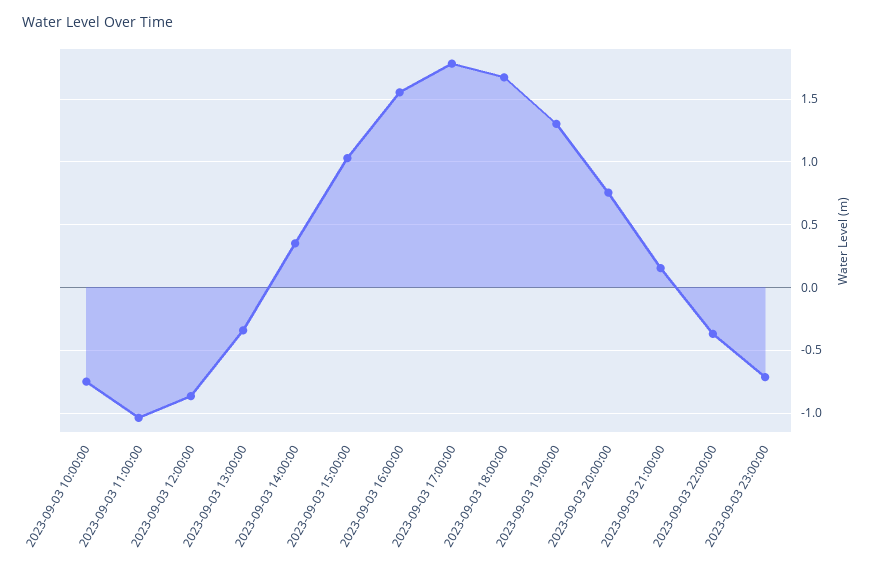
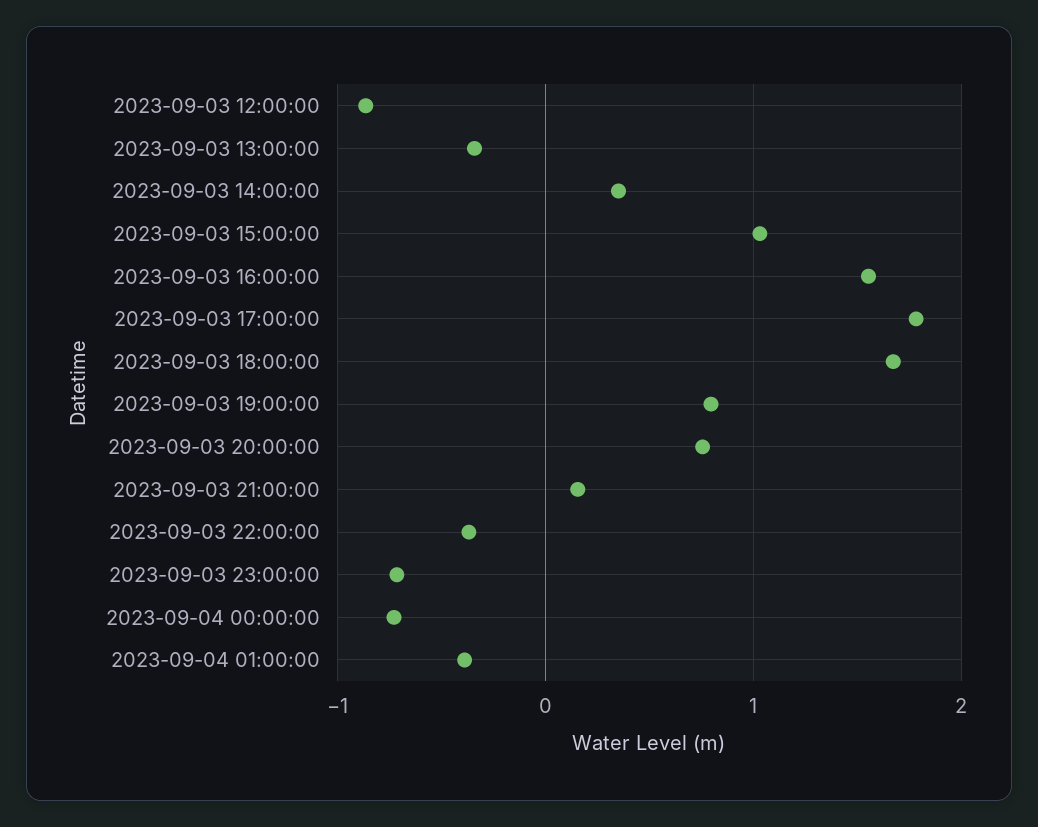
2023-09-03 10:00:00: -0.75 -> none
2023-09-03 11:00:00: -1.05 -> none
2023-09-03 19:00:00: 1.3 -> 0.8
2023-09-04 00:00:00: none -> -0.7
2023-09-04 01:00:00: none -> -0.4

